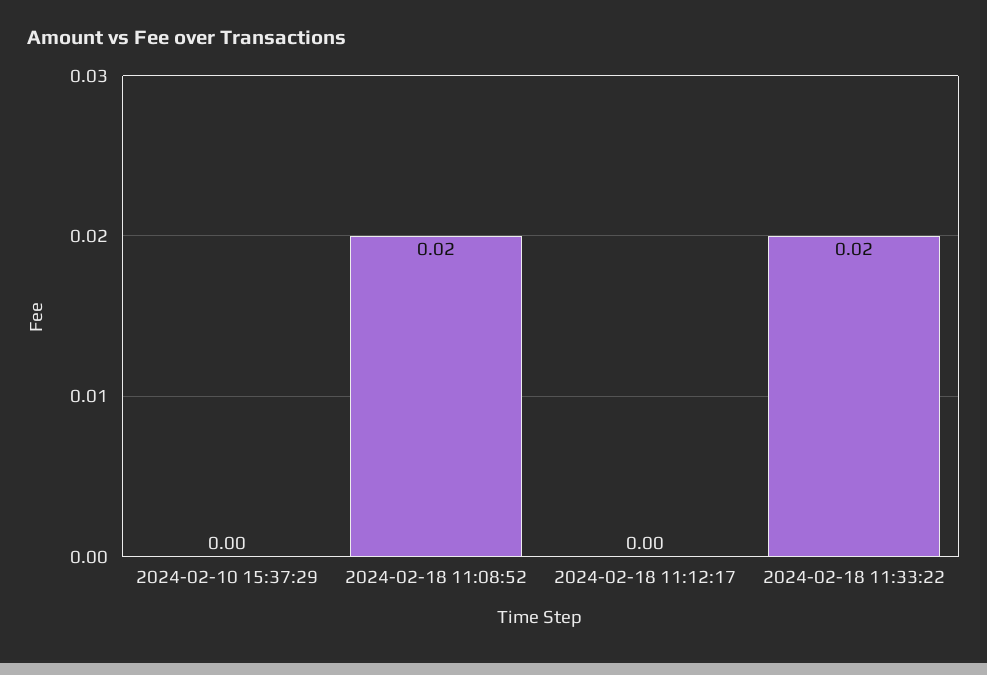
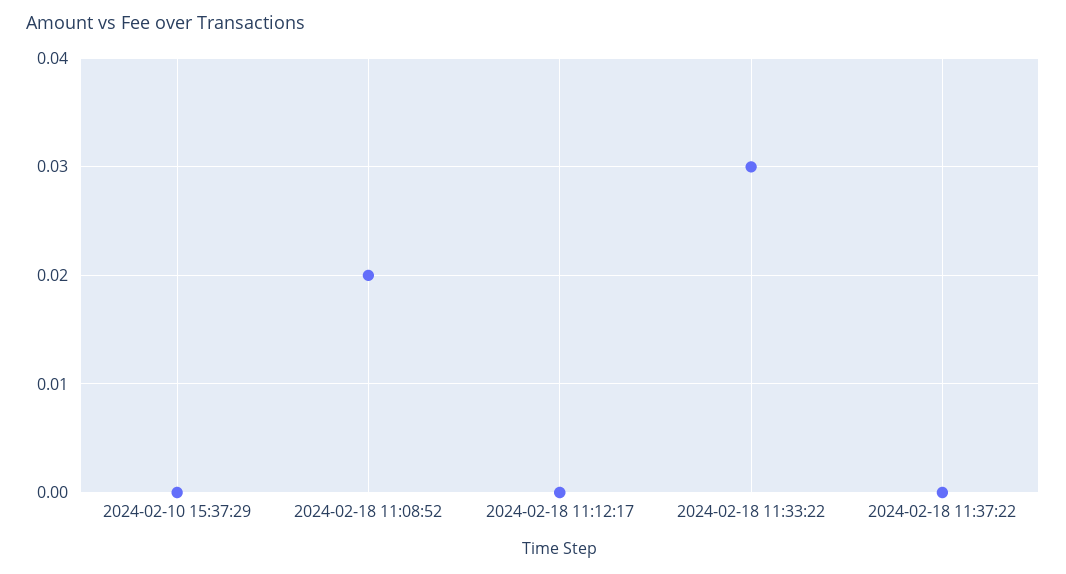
2024-02-18 11:33:22: 0.02 -> 0.03
2024-02-18 11:37:22: none -> 0

